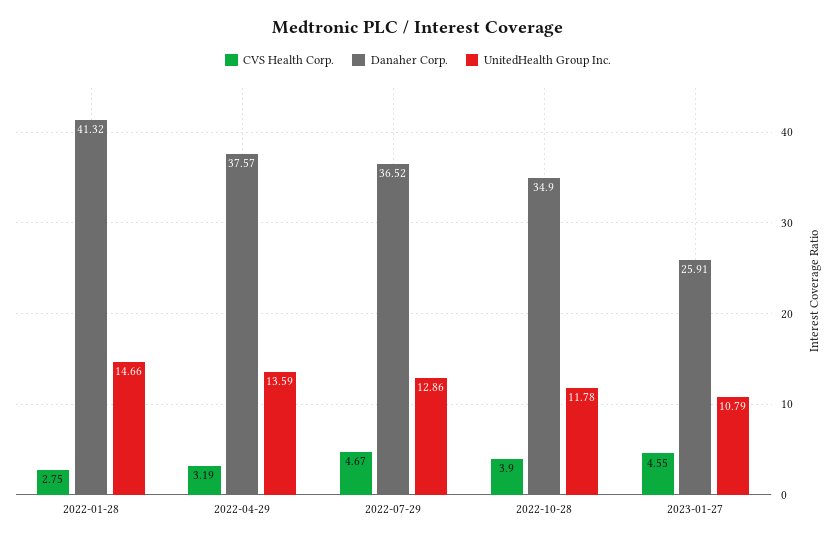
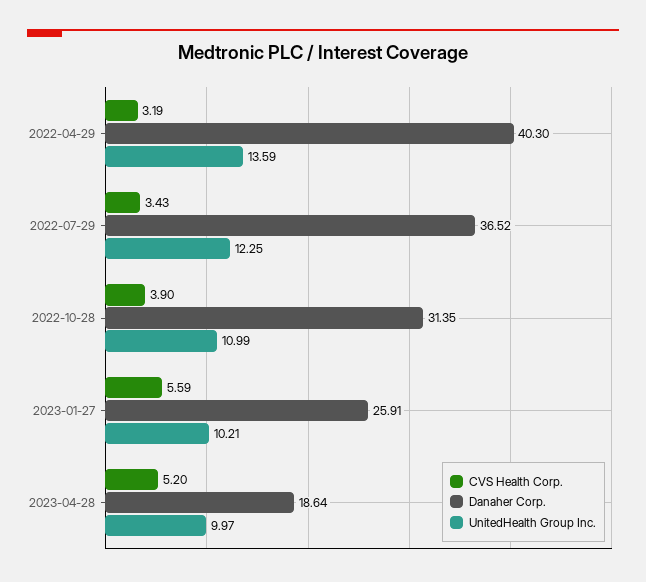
CVS Health Corp., 2022-01-28: 2.75 -> none
Danaher Corp., 2022-01-28: 41.32 -> none
UnitedHealth Group Inc., 2022-01-28: 14.66 -> none
Danaher Corp., 2022-04-29: 37.57 -> 40.3
CVS Health Corp., 2022-07-29: 4.67 -> 3.43
UnitedHealth Group Inc., 2022-07-29: 12.86 -> 12.25
Danaher Corp., 2022-10-28: 34.9 -> 31.35
UnitedHealth Group Inc., 2022-10-28: 11.78 -> 10.99
CVS Health Corp., 2023-01-27: 4.55 -> 5.59
UnitedHealth Group Inc., 2023-01-27: 10.79 -> 10.21
CVS Health Corp., 2023-04-28: none -> 5.2
Danaher Corp., 2023-04-28: none -> 18.64
UnitedHealth Group Inc., 2023-04-28: none -> 9.97

